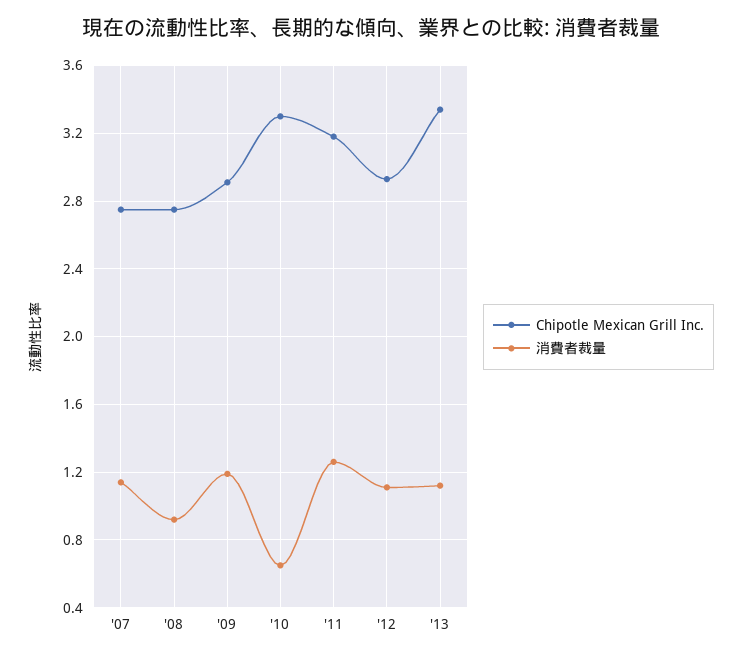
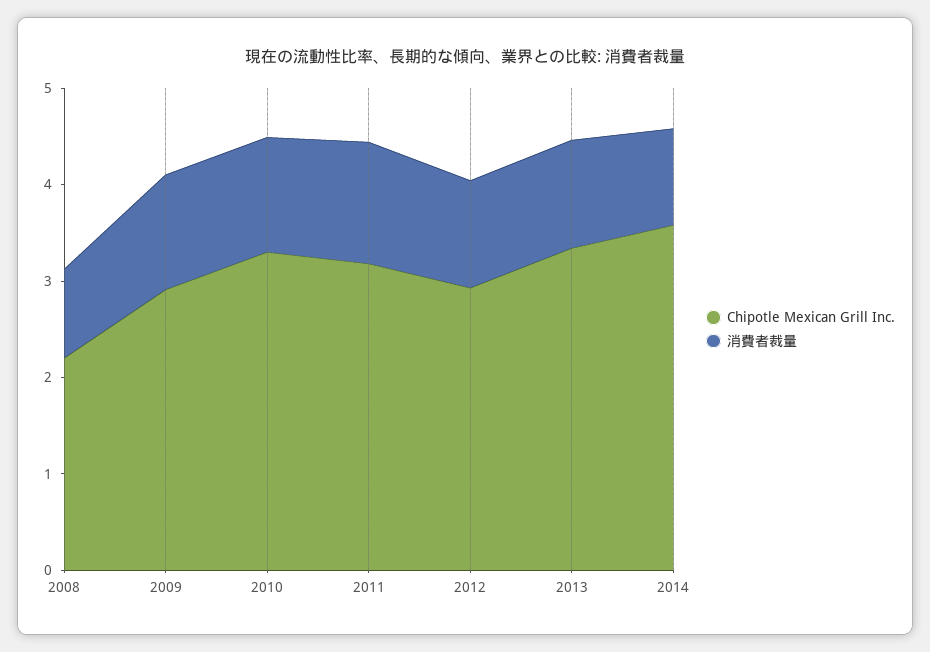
Chipotle Mexican Grill Inc., '07: 2.75 -> none
消費者裁量, '07: 1.15 -> none
Chipotle Mexican Grill Inc., '08: 2.75 -> 2.2
消費者裁量, '10: 0.65 -> 1.2
Chipotle Mexican Grill Inc., 2014: none -> 3.6
消費者裁量, 2014: none -> 1

